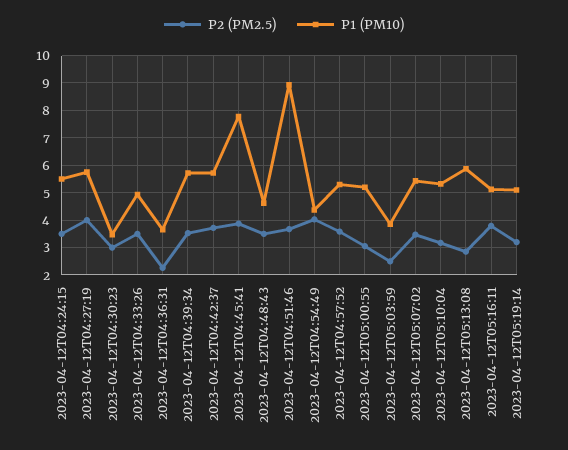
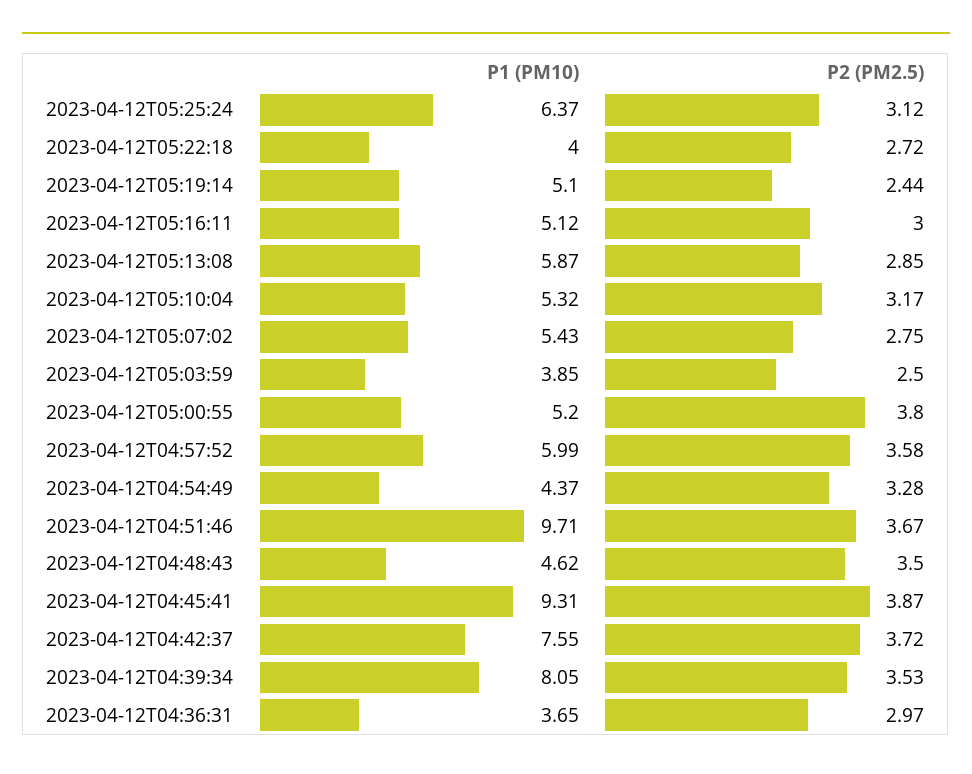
P2 (PM2.5), 2023-04-12T04:24:15: 3.5 -> none
P1 (PM10), 2023-04-12T04:24:15: 5.5 -> none
P2 (PM2.5), 2023-04-12T04:27:19: 4 -> none
P1 (PM10), 2023-04-12T04:27:19: 5.75 -> none
P2 (PM2.5), 2023-04-12T04:30:23: 3 -> none
P1 (PM10), 2023-04-12T04:30:23: 3.5 -> none
P2 (PM2.5), 2023-04-12T04:33:26: 3.5 -> none
P1 (PM10), 2023-04-12T04:33:26: 5 -> none
P2 (PM2.5), 2023-04-12T04:36:31: 2.25 -> 2.97
P1 (PM10), 2023-04-12T04:39:34: 5.75 -> 8.05
P1 (PM10), 2023-04-12T04:42:37: 5.75 -> 7.55
P1 (PM10), 2023-04-12T04:45:41: 7.75 -> 9.31
P1 (PM10), 2023-04-12T04:51:46: 9 -> 9.71
P2 (PM2.5), 2023-04-12T04:54:49: 4 -> 3.28
P1 (PM10), 2023-04-12T04:57:52: 5.25 -> 5.99
P2 (PM2.5), 2023-04-12T05:00:55: 3 -> 3.8
P2 (PM2.5), 2023-04-12T05:07:02: 3.5 -> 2.75
P2 (PM2.5), 2023-04-12T05:16:11: 3.75 -> 3
P2 (PM2.5), 2023-04-12T05:19:14: 3.25 -> 2.44
P1 (PM10), 2023-04-12T05:25:24: none -> 6.37
P2 (PM2.5), 2023-04-12T05:25:24: none -> 3.12
P1 (PM10), 2023-04-12T05:22:18: none -> 4
P2 (PM2.5), 2023-04-12T05:22:18: none -> 2.72

